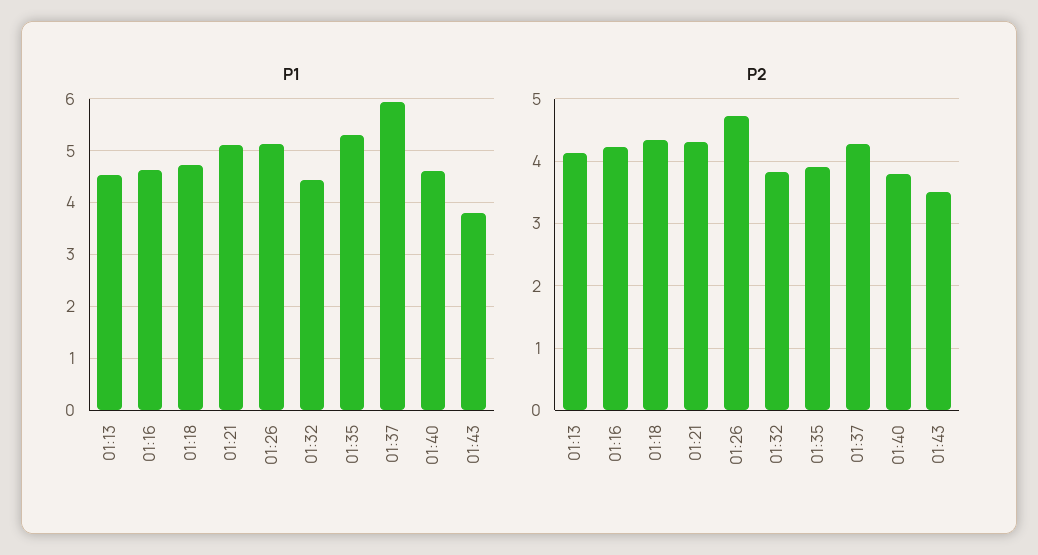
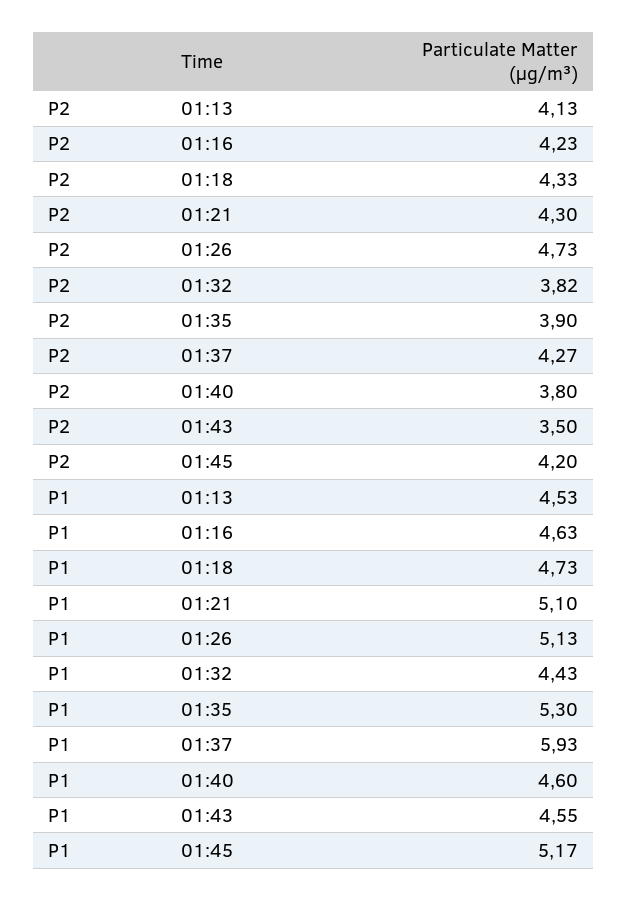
P1, 01:43: 3.8 -> 4.55
P2, 01:45: none -> 4.2
P1, 01:45: none -> 5.17

